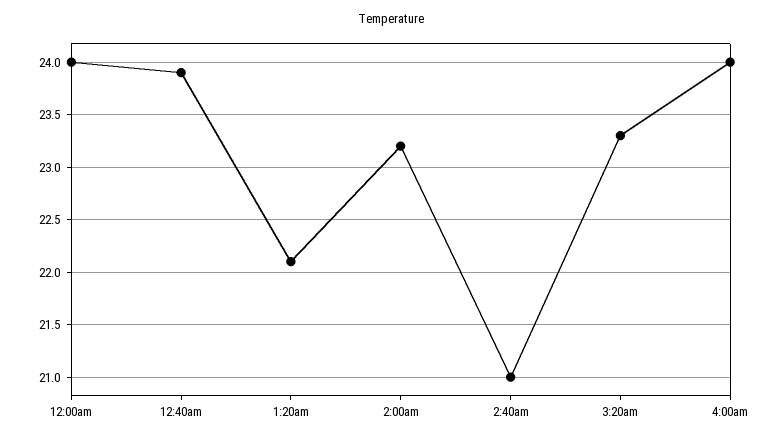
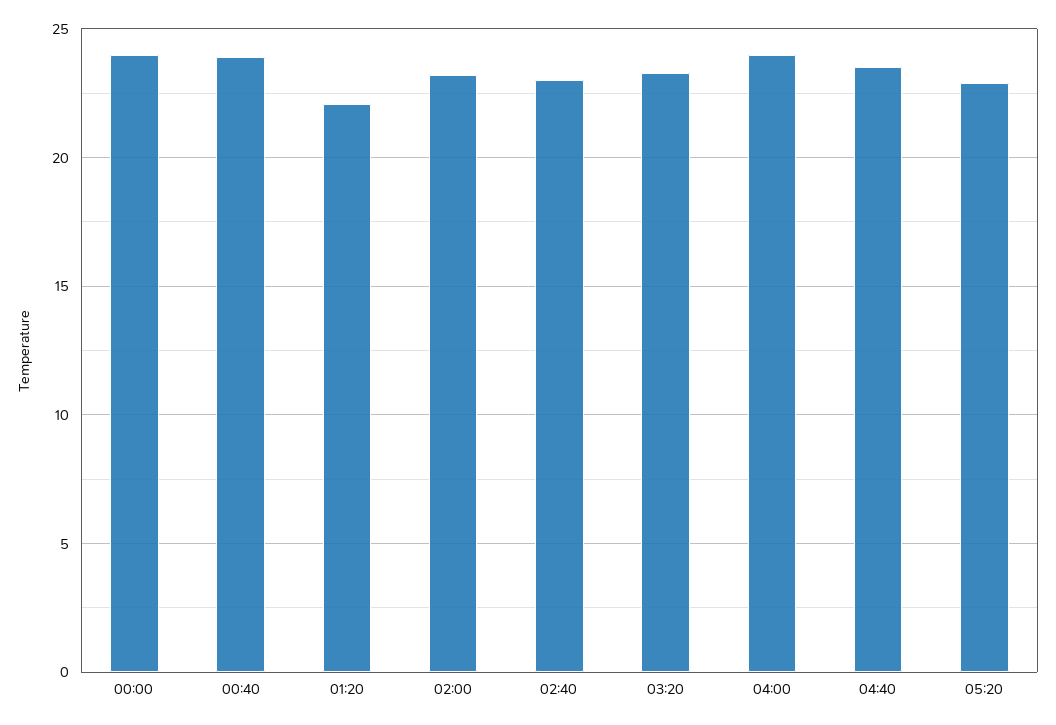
2:40am: 21 -> 23
04:40: none -> 23.5
05:20: none -> 23

